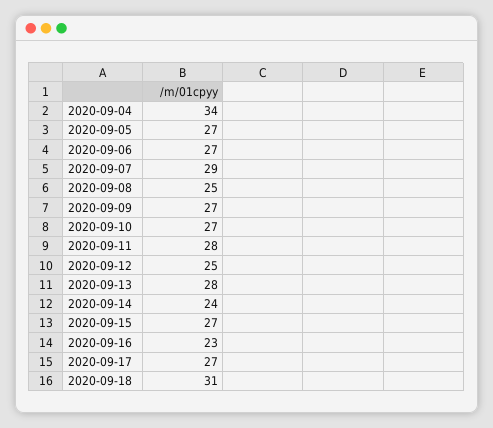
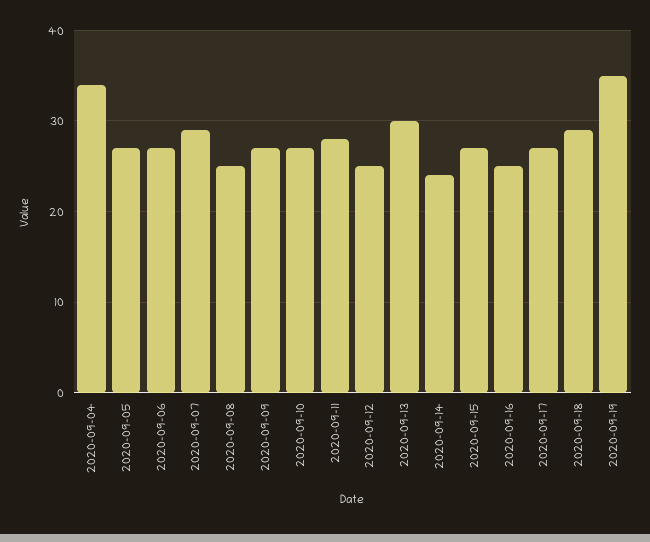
2020-09-13: 28 -> 30
2020-09-16: 23 -> 25
2020-09-18: 31 -> 29
2020-09-19: none -> 35

